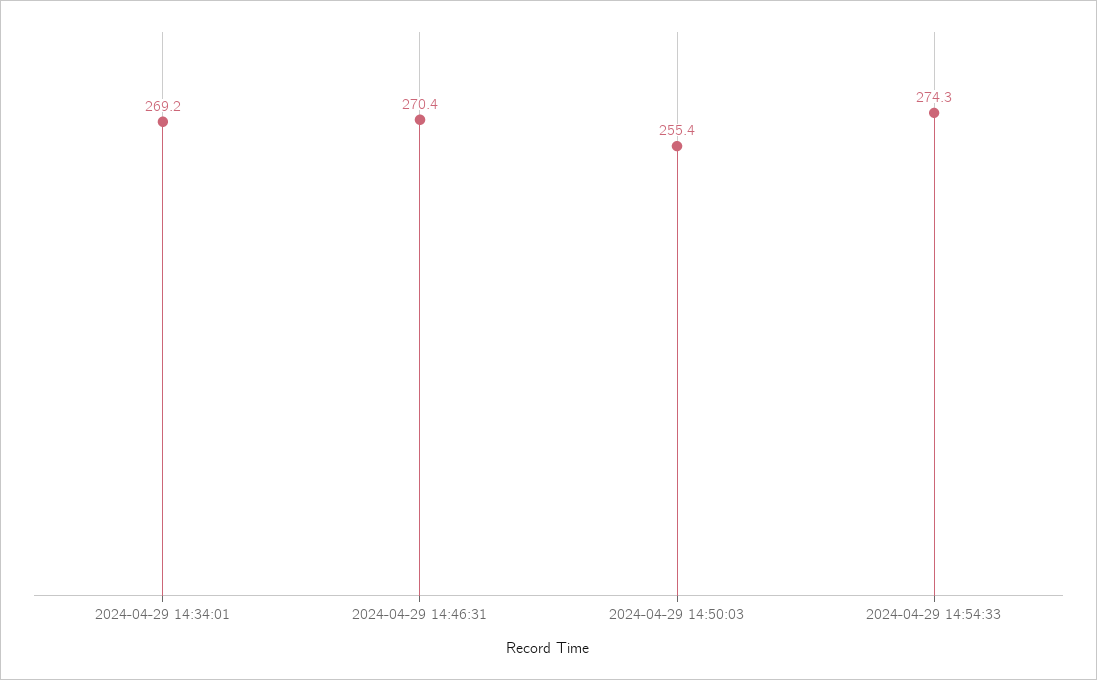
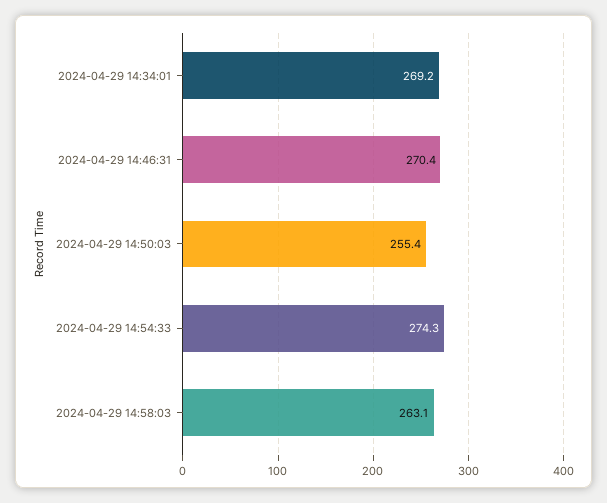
2024-04-29 14:58:03: none -> 263.1

